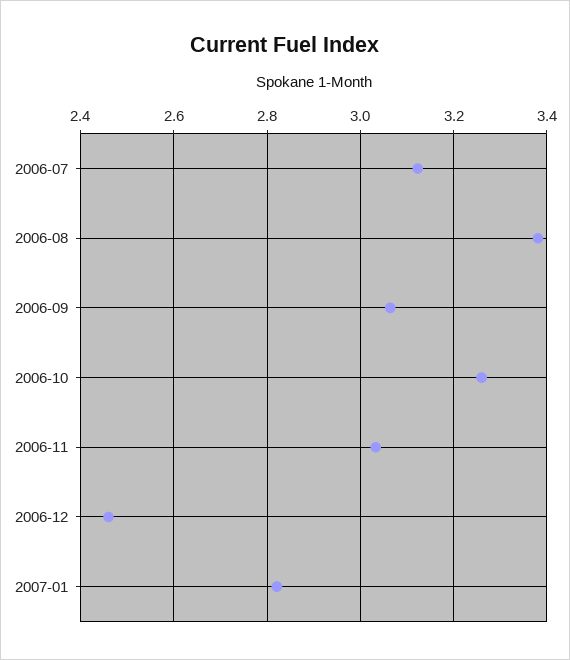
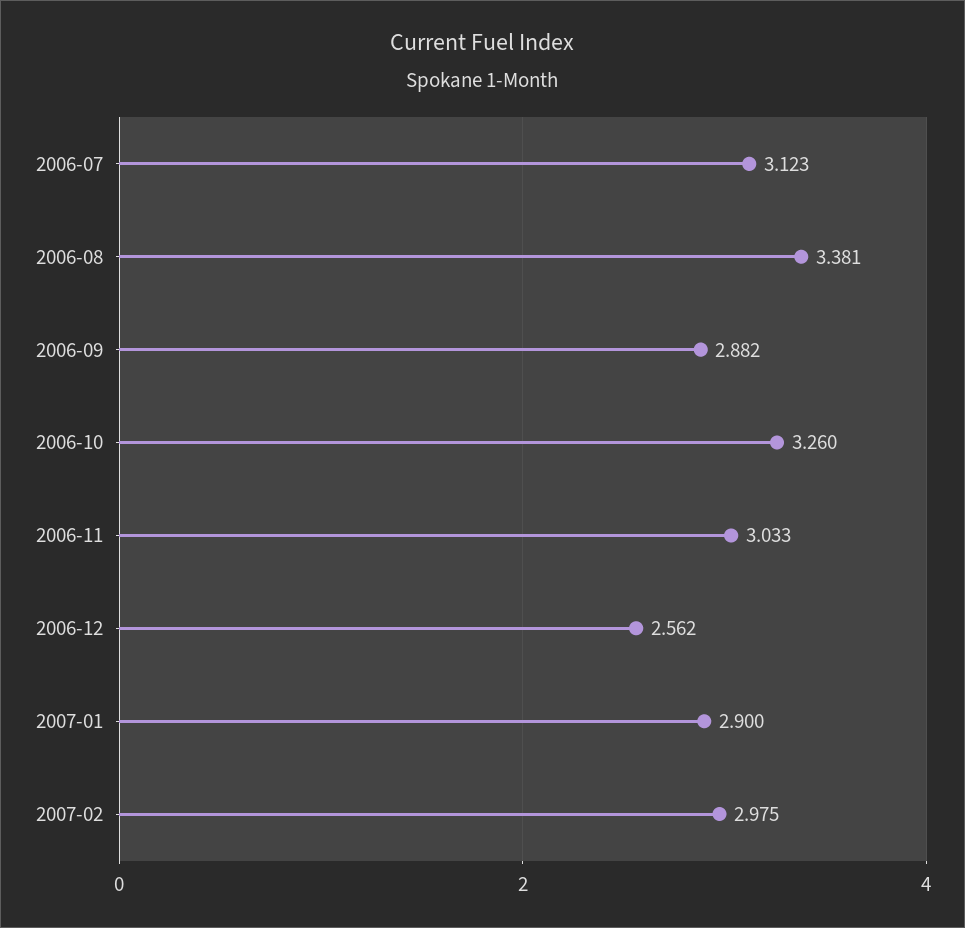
2006-09: 3.06 -> 2.882
2006-12: 2.46 -> 2.562
2007-01: 2.82 -> 2.9
2007-02: none -> 2.975

